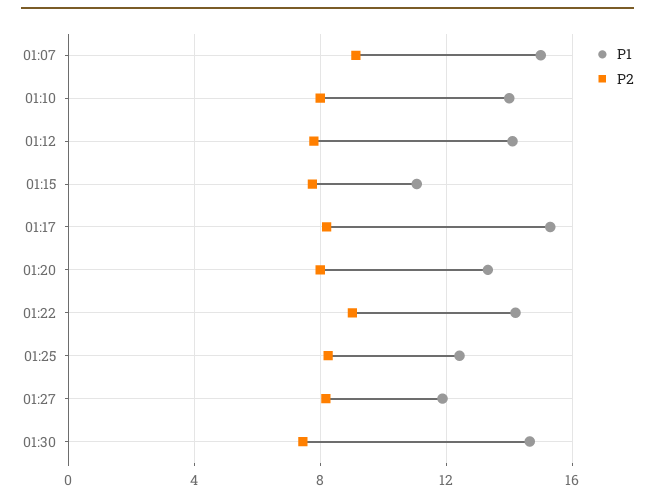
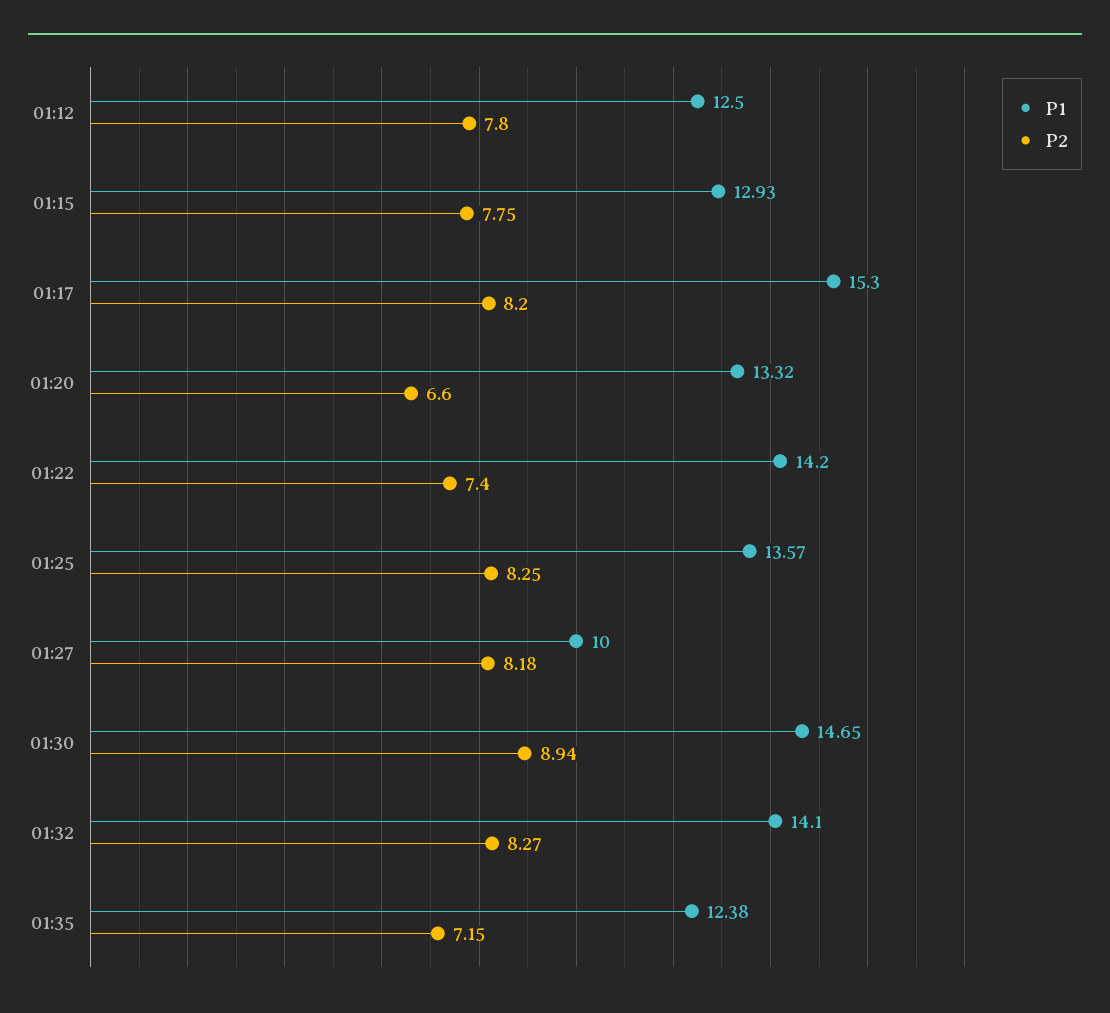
P1, 01:07: 15 -> none
P2, 01:07: 9 -> none
P1, 01:10: 14 -> none
P2, 01:10: 8 -> none
P1, 01:12: 14 -> 12.5
P1, 01:15: 11 -> 12.93
P2, 01:20: 8 -> 6.6
P2, 01:22: 9 -> 7.4
P1, 01:25: 12.5 -> 13.57
P1, 01:27: 12 -> 10
P2, 01:30: 7.5 -> 8.94
P1, 01:32: none -> 14.1
P2, 01:32: none -> 8.27
P1, 01:35: none -> 12.38
P2, 01:35: none -> 7.15

